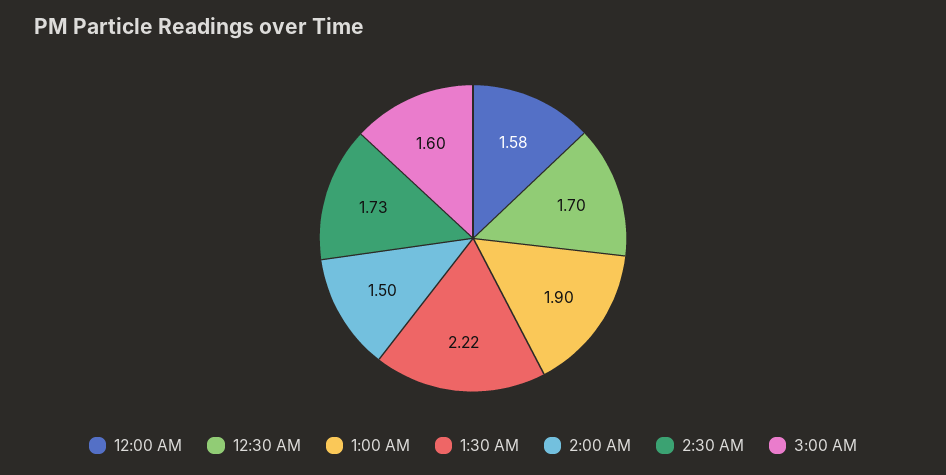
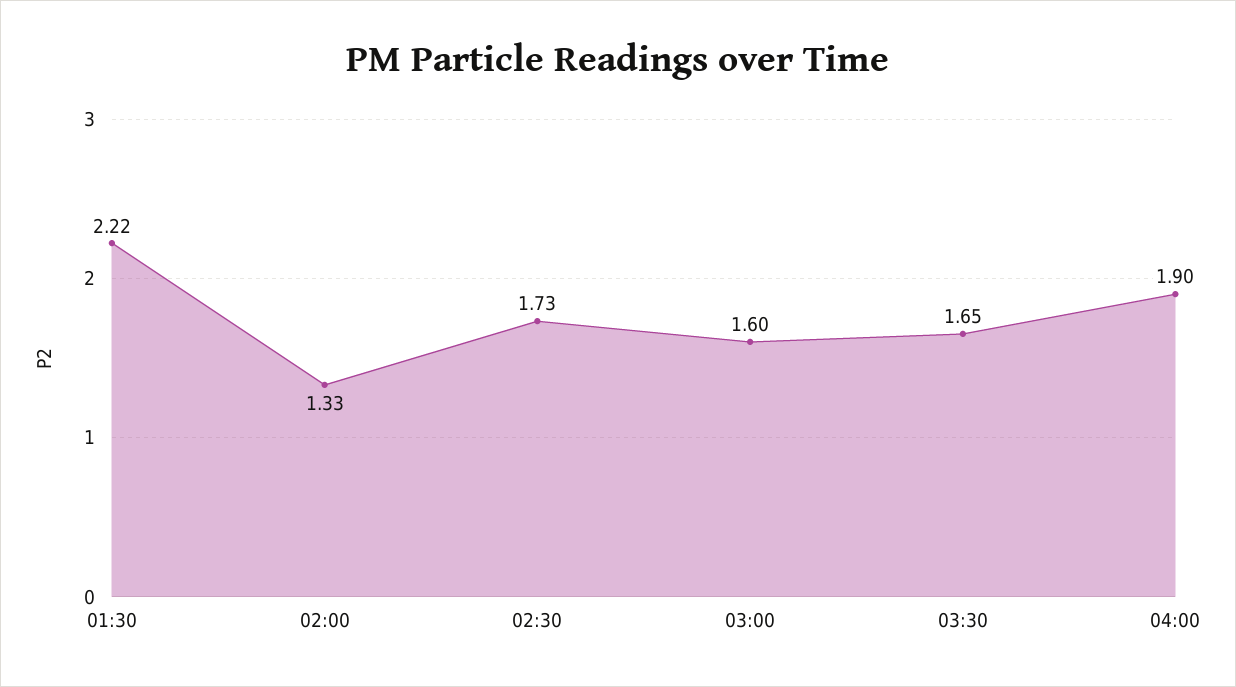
12:00 AM: 1.58 -> none
12:30 AM: 1.7 -> none
1:00 AM: 1.9 -> none
2:00 AM: 1.5 -> 1.33
03:30: none -> 1.65
04:00: none -> 1.9

